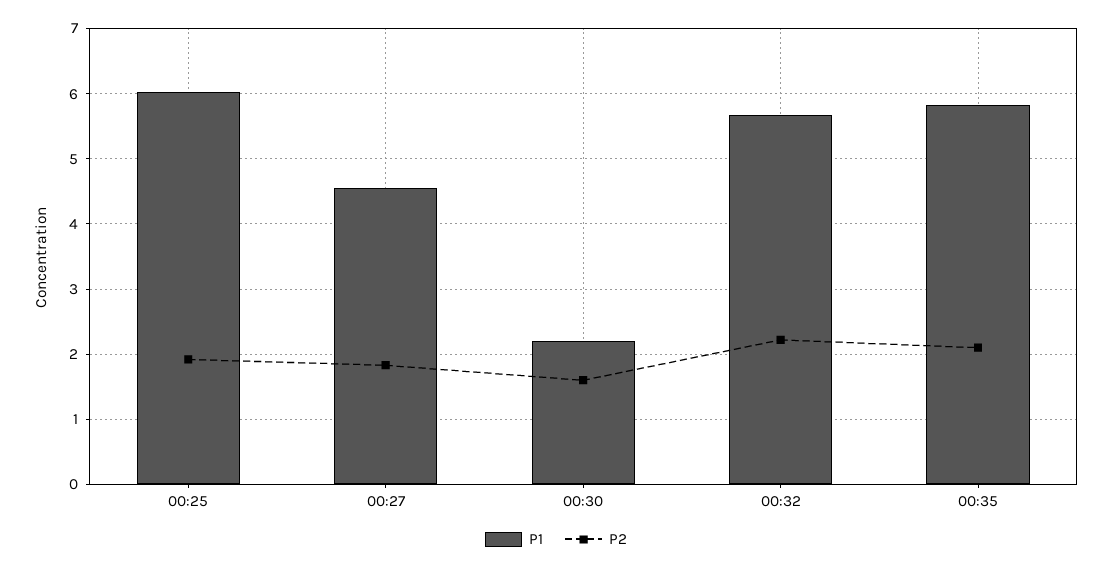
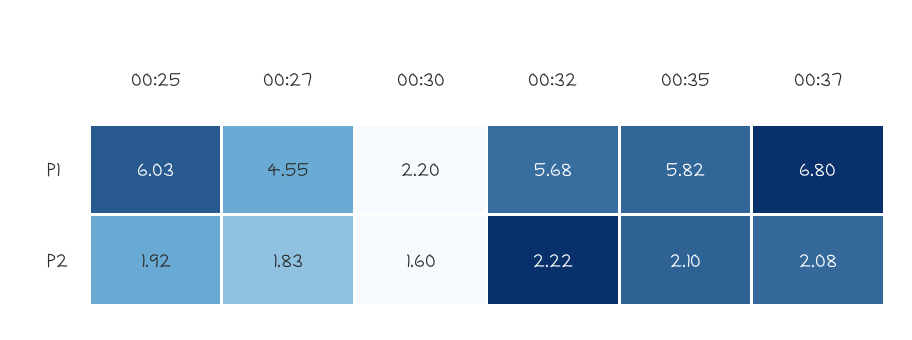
P1, 00:37: none -> 6.8
P2, 00:37: none -> 2.08

